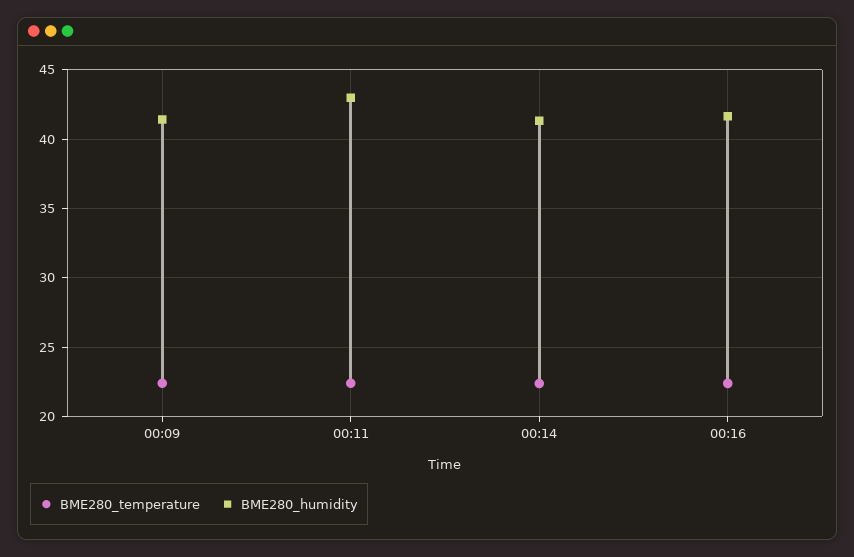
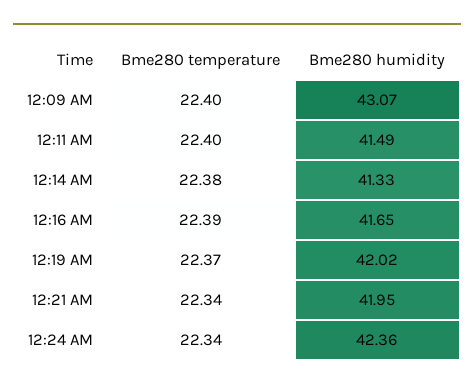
BME280_humidity, 00:09: 41.5 -> 43.07
BME280_humidity, 00:11: 43 -> 41.49
BME280_temperature, 12:19 AM: none -> 22.37
BME280_humidity, 12:19 AM: none -> 42.02
BME280_temperature, 12:21 AM: none -> 22.34
BME280_humidity, 12:21 AM: none -> 41.95
BME280_temperature, 12:24 AM: none -> 22.34
BME280_humidity, 12:24 AM: none -> 42.36

